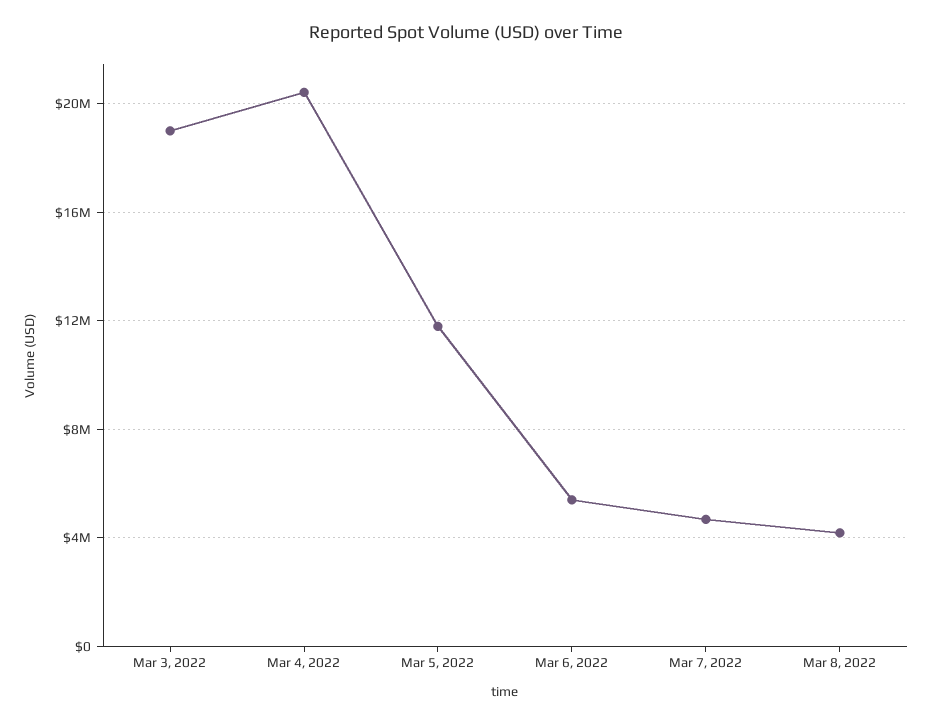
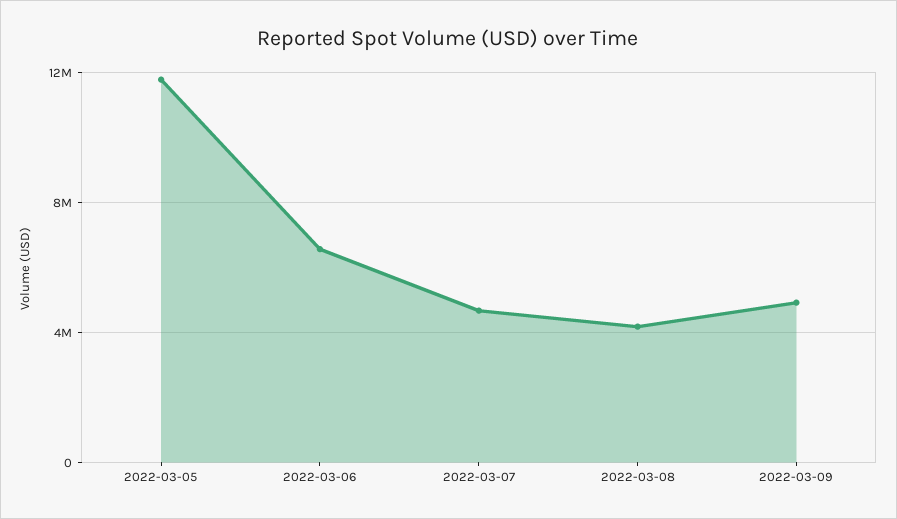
Mar 3, 2022: 19000000 -> none
Mar 4, 2022: 20500000 -> none
Mar 6, 2022: 5500000 -> 6500000
2022-03-09: none -> 5000000

